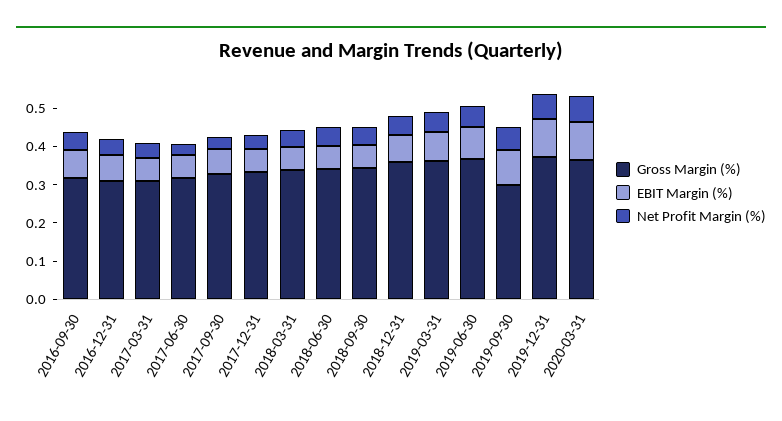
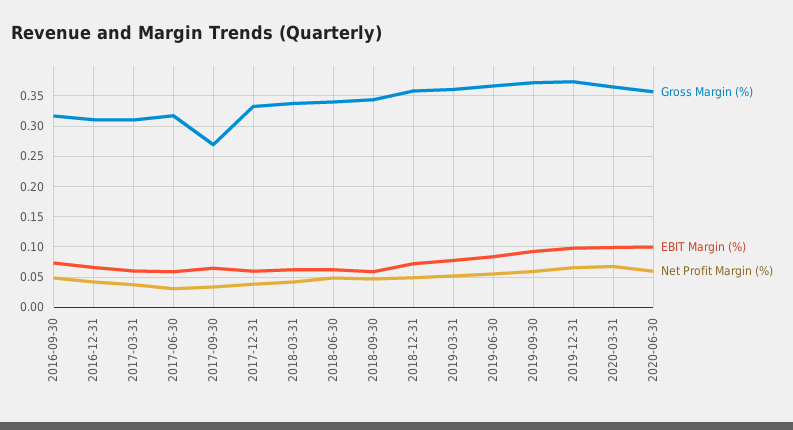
Gross Margin (%), 2017-09-30: 0.325 -> 0.27
Gross Margin (%), 2019-09-30: 0.3 -> 0.37
Gross Margin (%), 2020-06-30: none -> 0.36
EBIT Margin (%), 2020-06-30: none -> 0.1
Net Profit Margin (%), 2020-06-30: none -> 0.06

